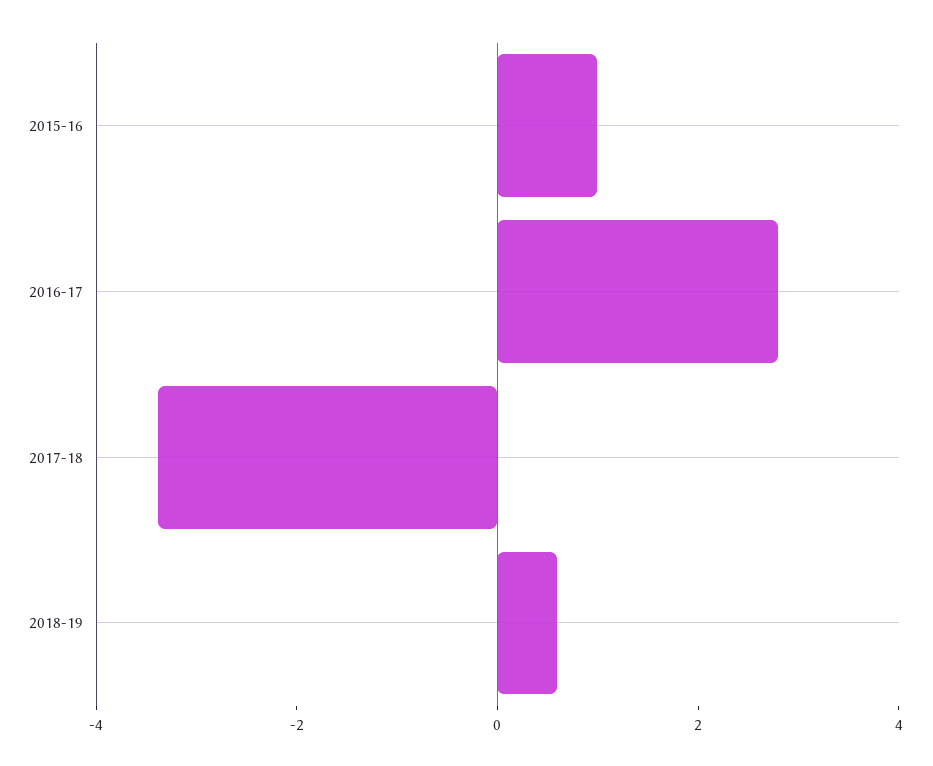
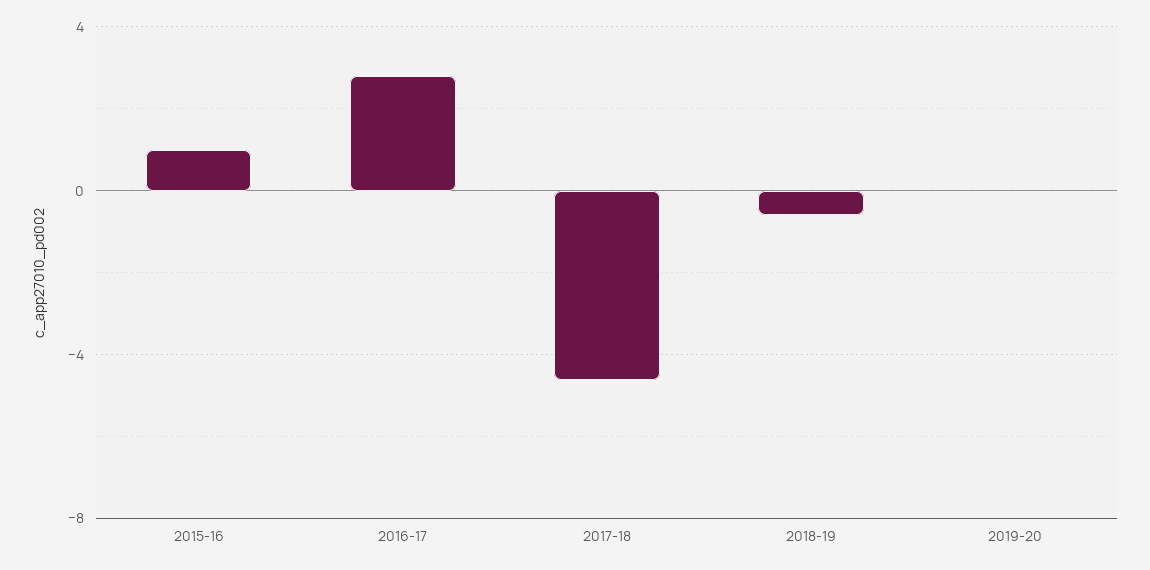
2017-18: -3.5 -> -4.5
2018-19: 0.5 -> -0.5
2019-20: none -> 0

